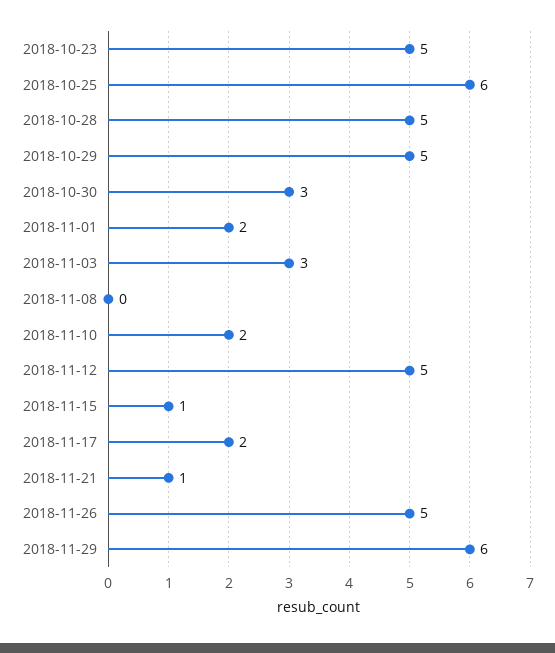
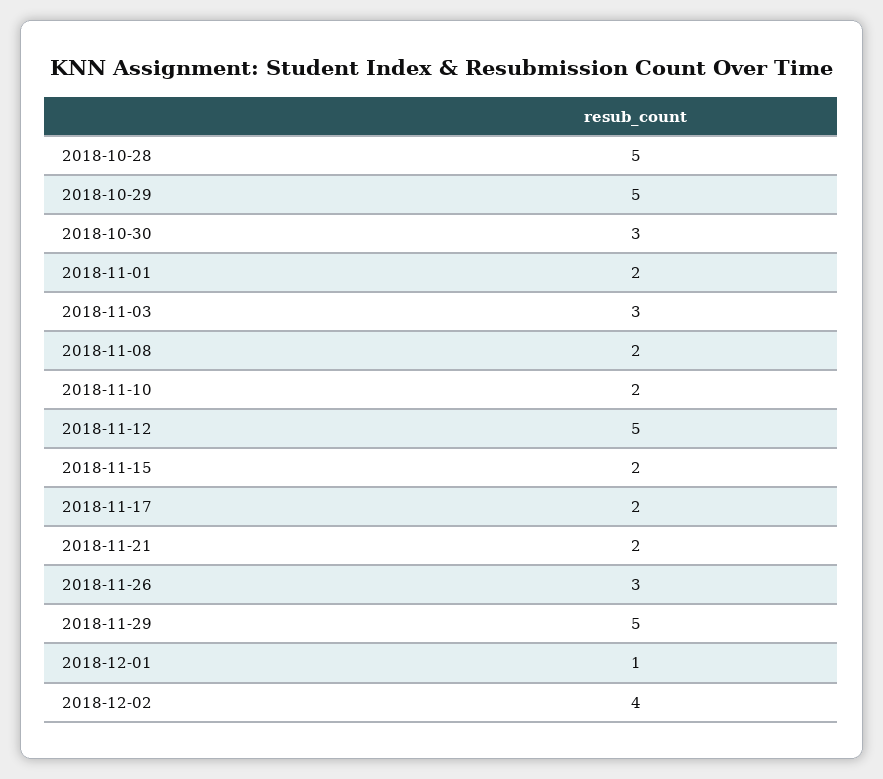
2018-10-23: 5 -> none
2018-10-25: 6 -> none
2018-11-08: 0 -> 2
2018-11-15: 1 -> 2
2018-11-21: 1 -> 2
2018-11-26: 5 -> 3
2018-11-29: 6 -> 5
2018-12-01: none -> 1
2018-12-02: none -> 4

